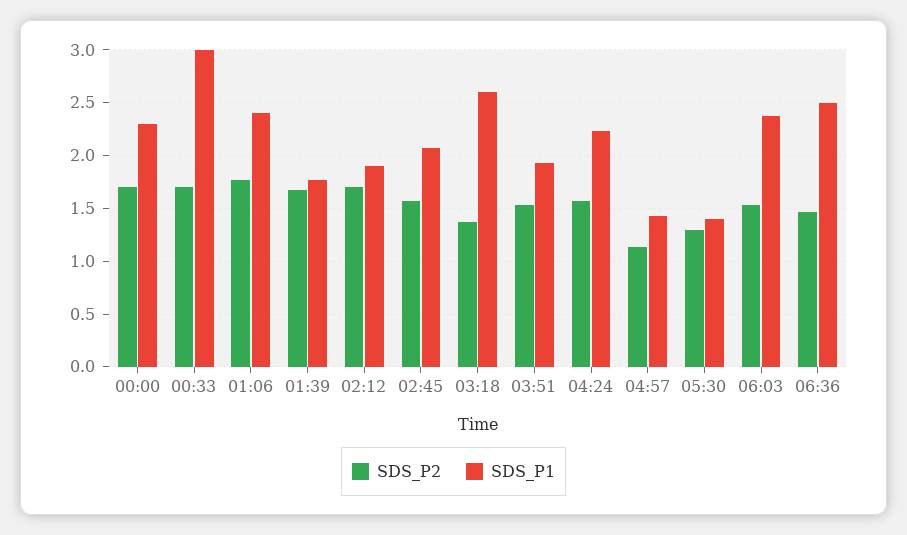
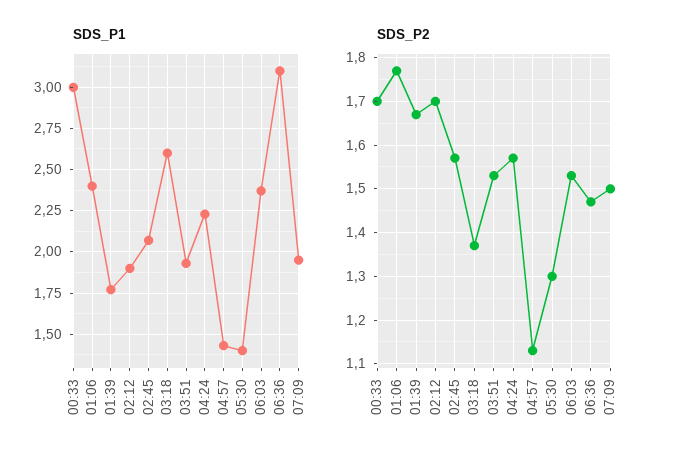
SDS_P2, 00:00: 1.7 -> none
SDS_P1, 00:00: 2.3 -> none
SDS_P1, 06:36: 2.5 -> 3.1
SDS_P1, 07:09: none -> 1.95
SDS_P2, 07:09: none -> 1.5

